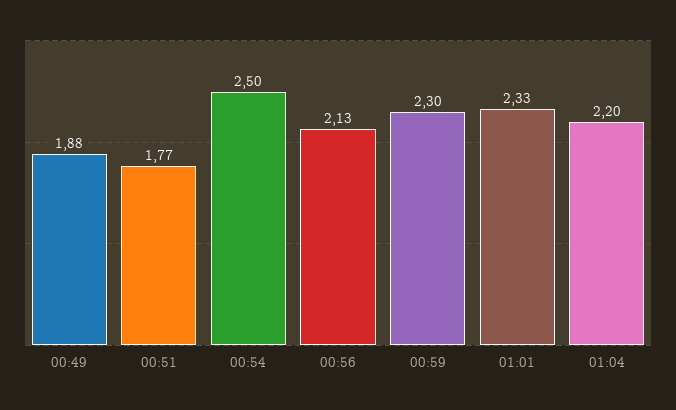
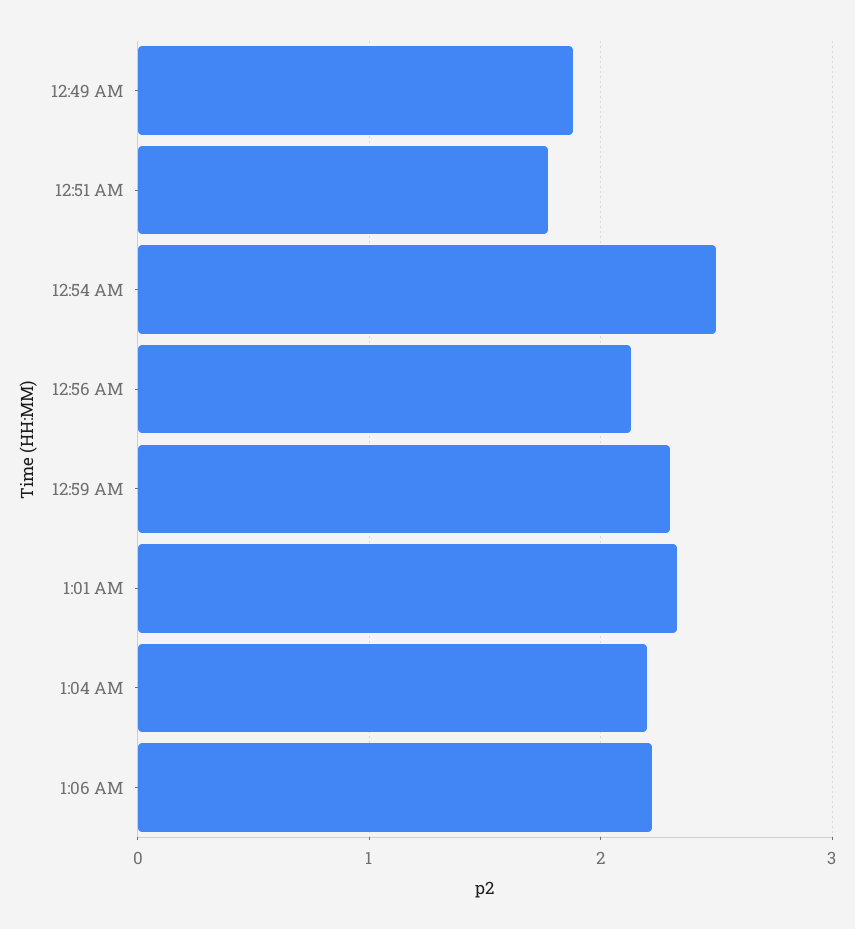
1:06 AM: none -> 2.2

